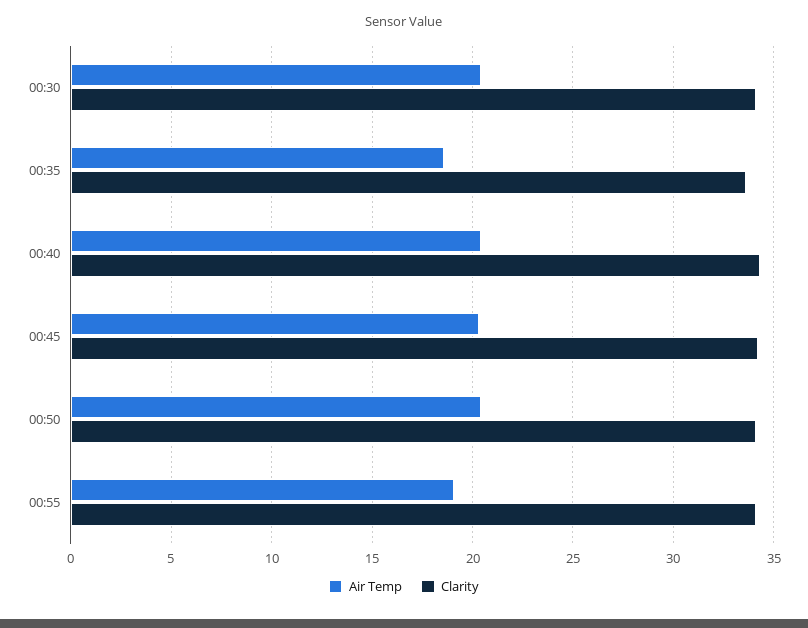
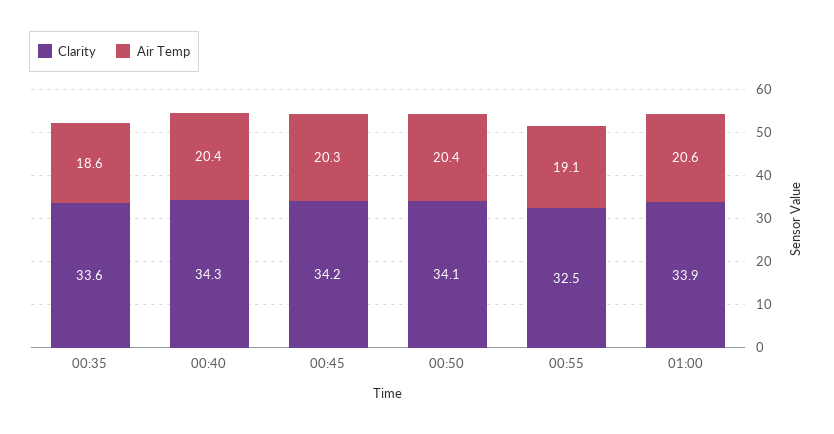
Air Temp, 00:30: 20.5 -> none
Clarity, 00:30: 34 -> none
Clarity, 00:55: 34 -> 32.5
Clarity, 01:00: none -> 33.9
Air Temp, 01:00: none -> 20.6

